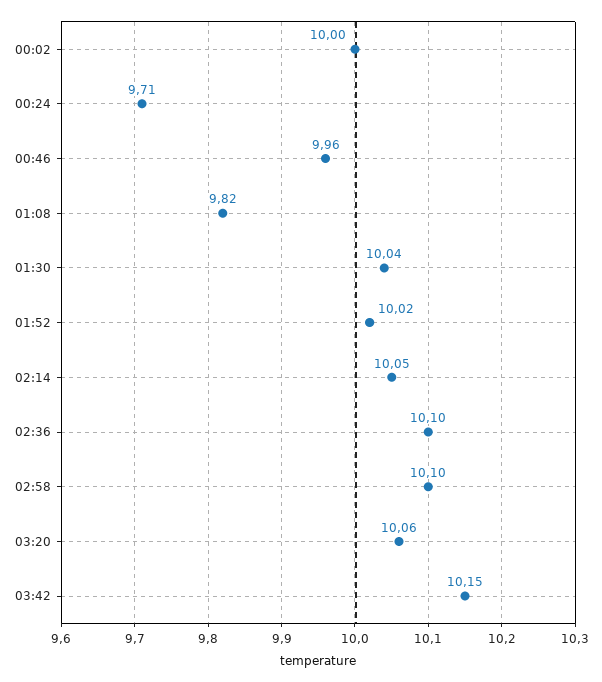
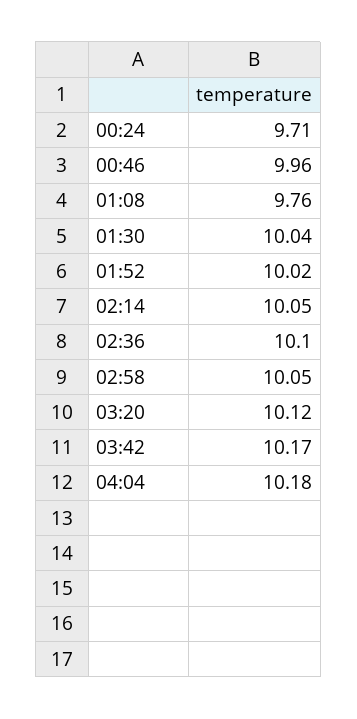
00:02: 10 -> none
01:08: 9.82 -> 9.76
02:58: 10.1 -> 10.05
03:20: 10.06 -> 10.12
03:42: 10.15 -> 10.17
04:04: none -> 10.18

